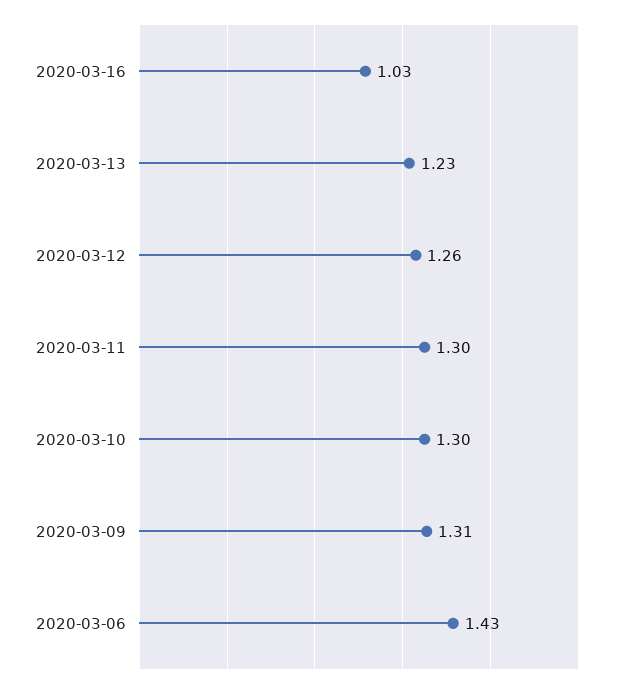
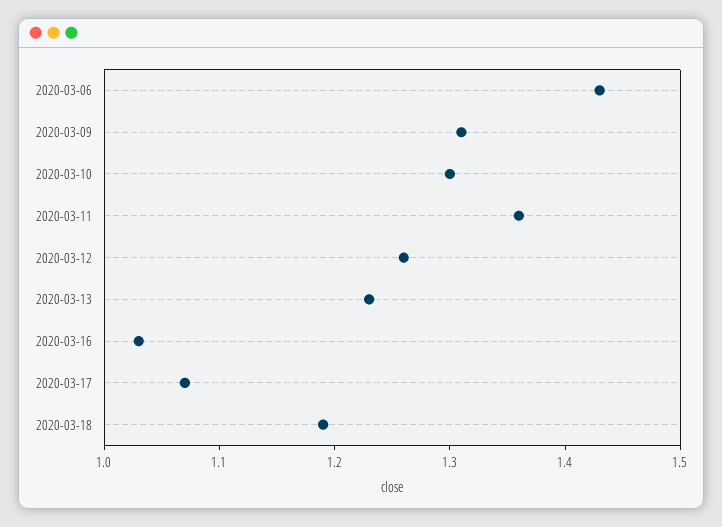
2020-03-11: 1.3 -> 1.36
2020-03-17: none -> 1.07
2020-03-18: none -> 1.19

